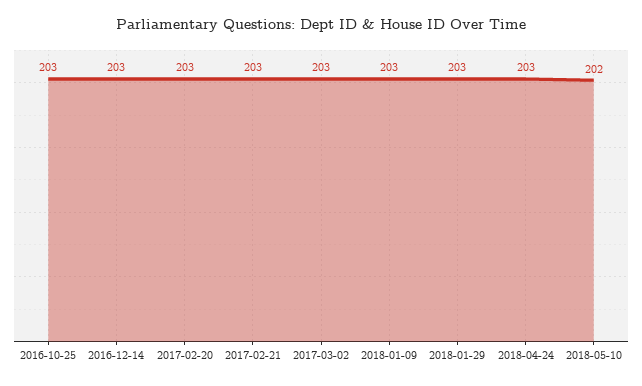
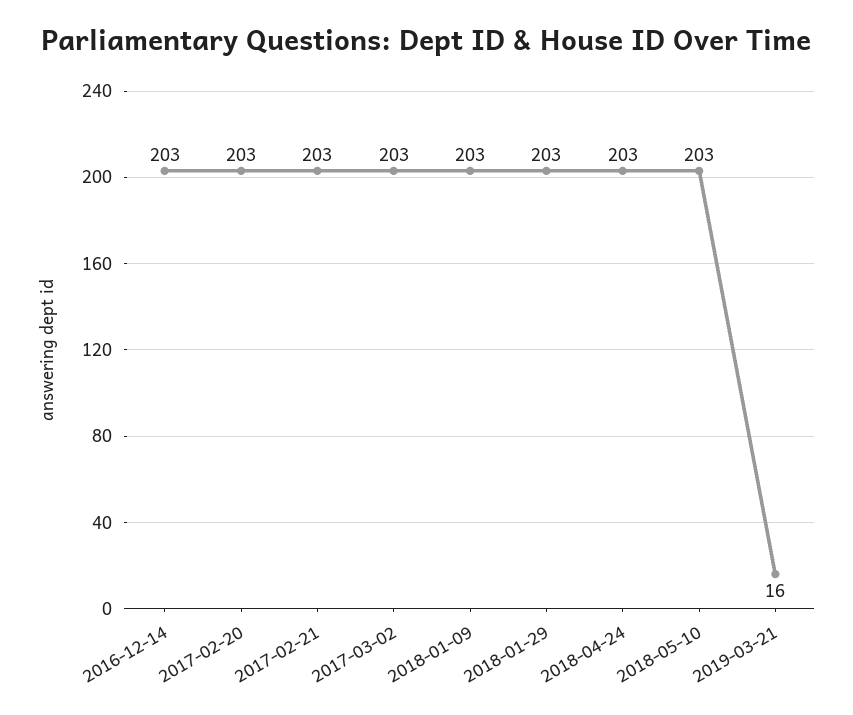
2016-10-25: 203 -> none
2018-05-10: 202 -> 203
2019-03-21: none -> 16

